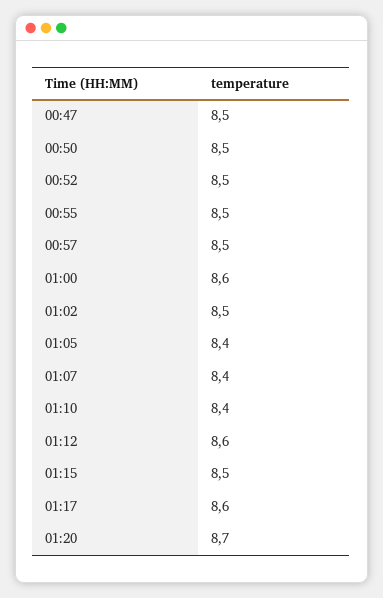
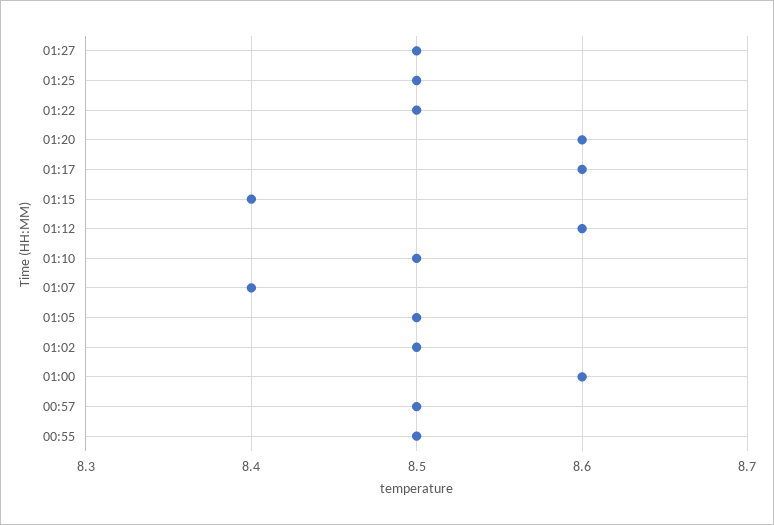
00:47: 8.5 -> none
00:50: 8.5 -> none
00:52: 8.5 -> none
01:05: 8.4 -> 8.5
01:10: 8.4 -> 8.5
01:15: 8.5 -> 8.4
01:20: 8.7 -> 8.6
01:27: none -> 8.5
01:25: none -> 8.5
01:22: none -> 8.5

